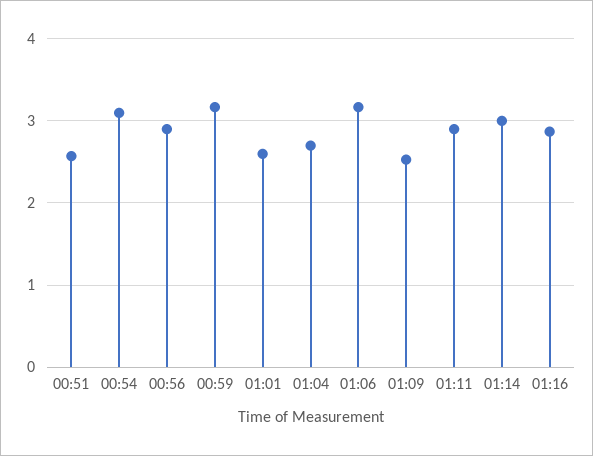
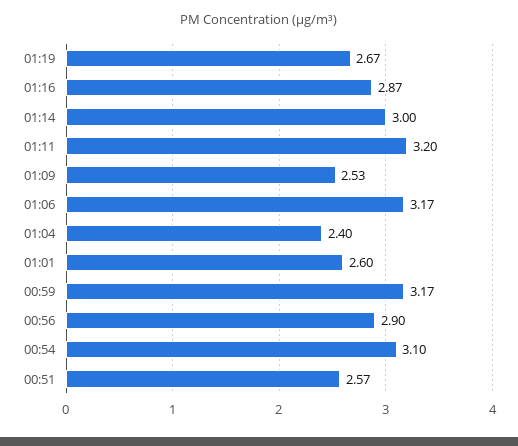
01:04: 2.7 -> 2.4
01:11: 2.9 -> 3.2
01:19: none -> 2.67

